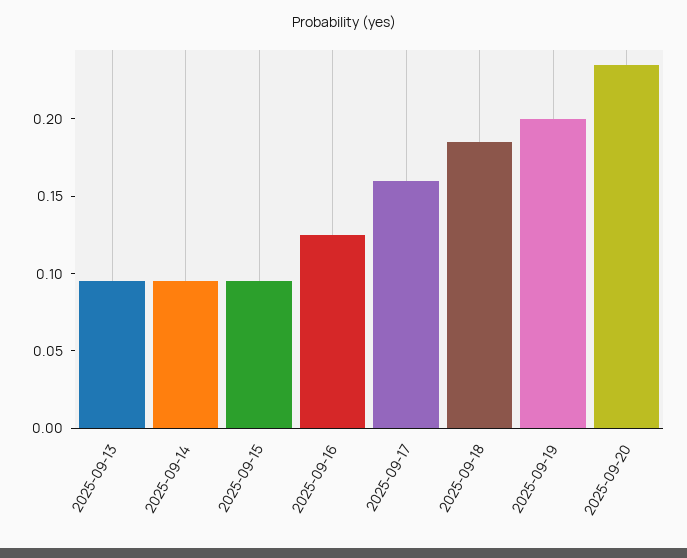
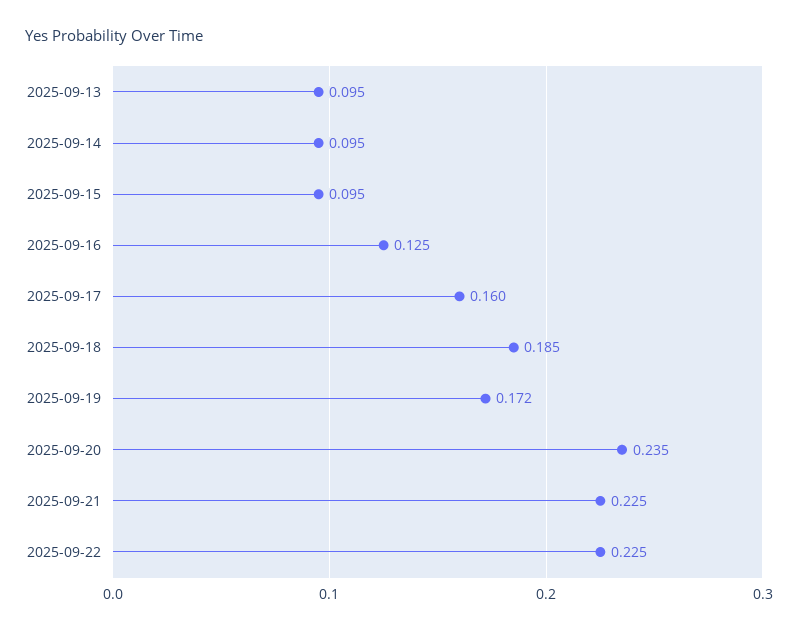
2025-09-19: 0.2 -> 0.172
2025-09-21: none -> 0.225
2025-09-22: none -> 0.225

